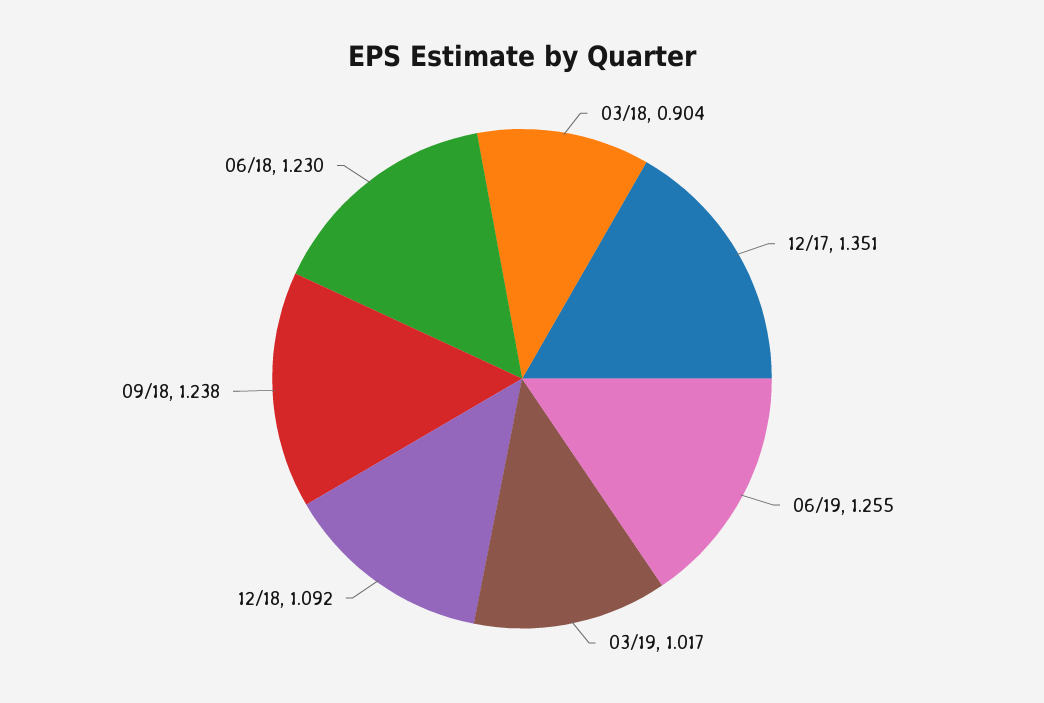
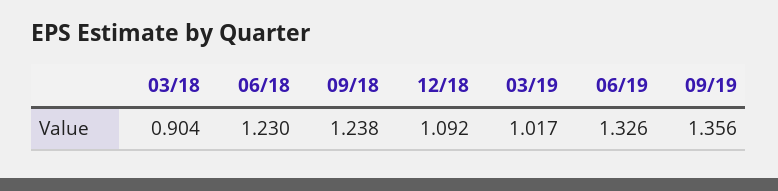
12/17: 1.351 -> none
06/19: 1.255 -> 1.326
09/19: none -> 1.356

